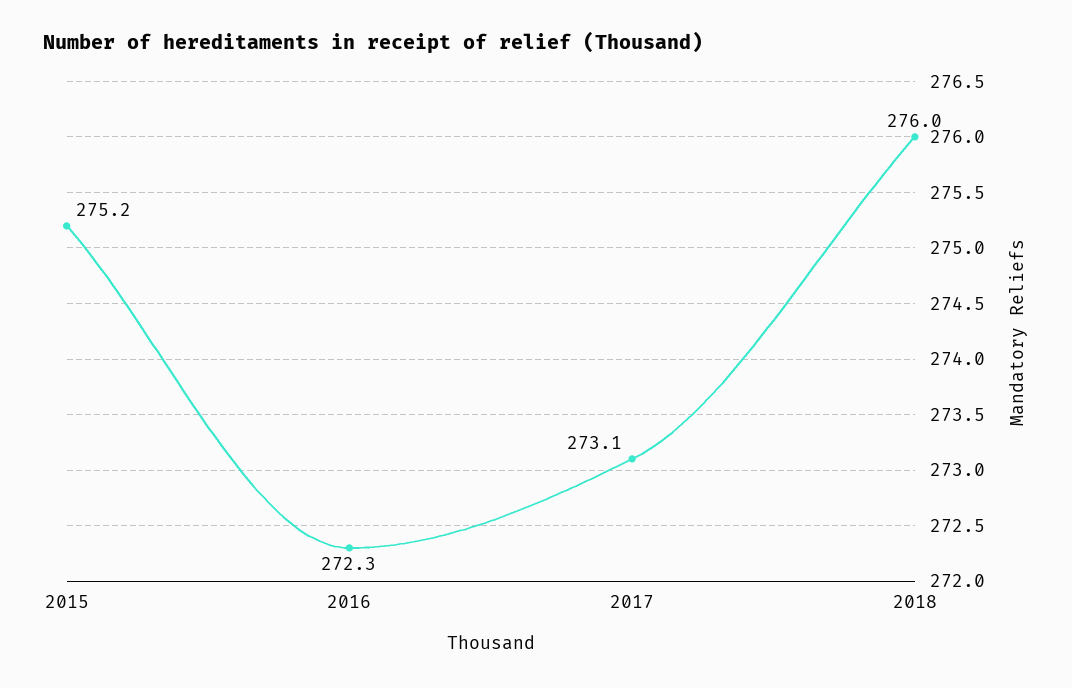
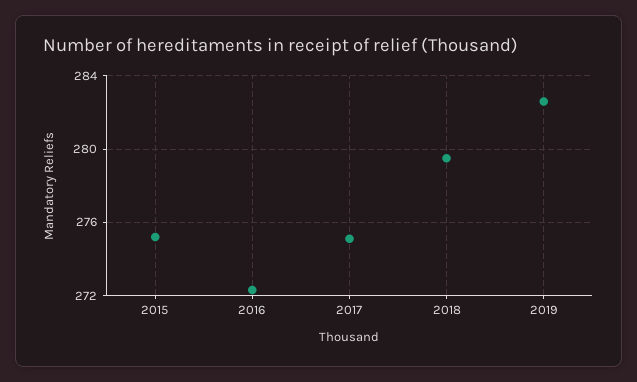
2017: 273.1 -> 275
2018: 276 -> 279.5
2019: none -> 282.5

